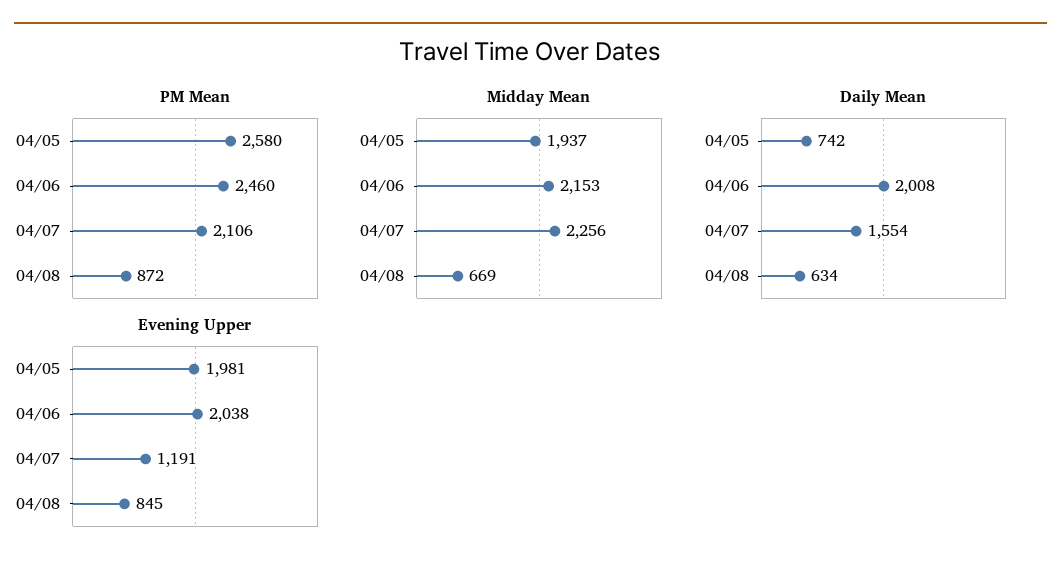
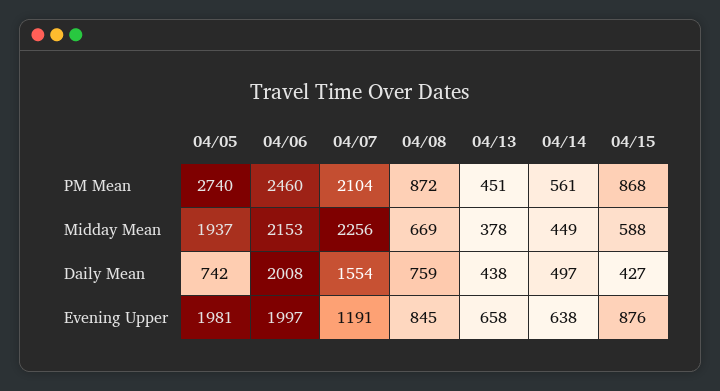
PM Mean, 04/05: 2580 -> 2740
PM Mean, 04/07: 2106 -> 2104
Daily Mean, 04/08: 634 -> 759
Evening Upper, 04/06: 2038 -> 1997
PM Mean, 04/13: none -> 451
PM Mean, 04/14: none -> 561
PM Mean, 04/15: none -> 868
Midday Mean, 04/13: none -> 378
Midday Mean, 04/14: none -> 449
Midday Mean, 04/15: none -> 588
Daily Mean, 04/13: none -> 438
Daily Mean, 04/14: none -> 497
Daily Mean, 04/15: none -> 427
Evening Upper, 04/13: none -> 658
Evening Upper, 04/14: none -> 638
Evening Upper, 04/15: none -> 876

